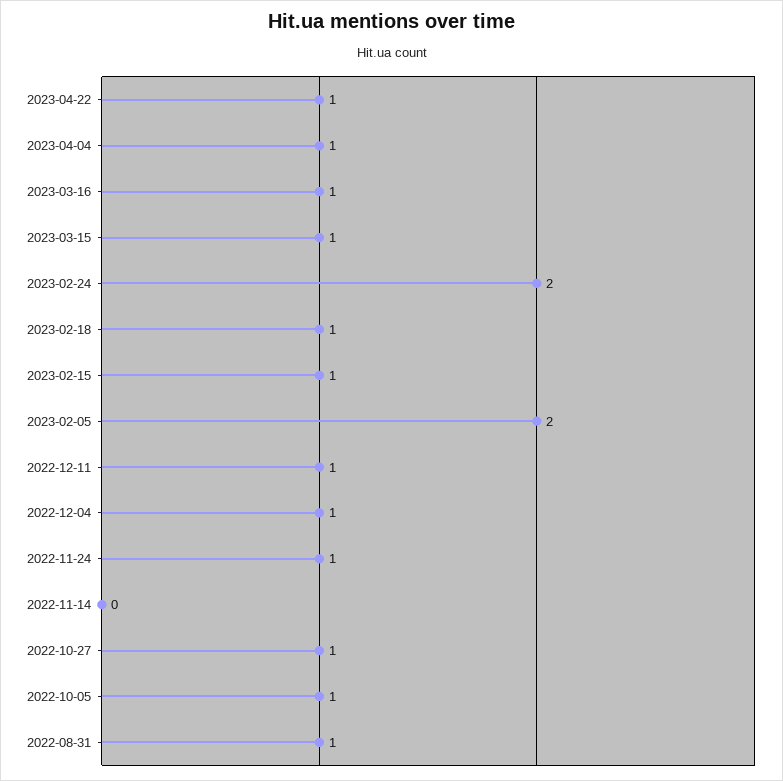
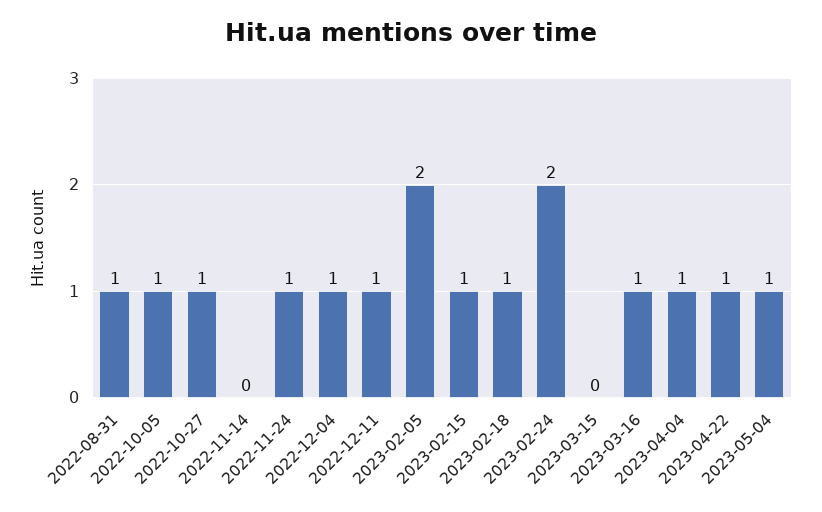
2023-03-15: 1 -> 0
2023-05-04: none -> 1

